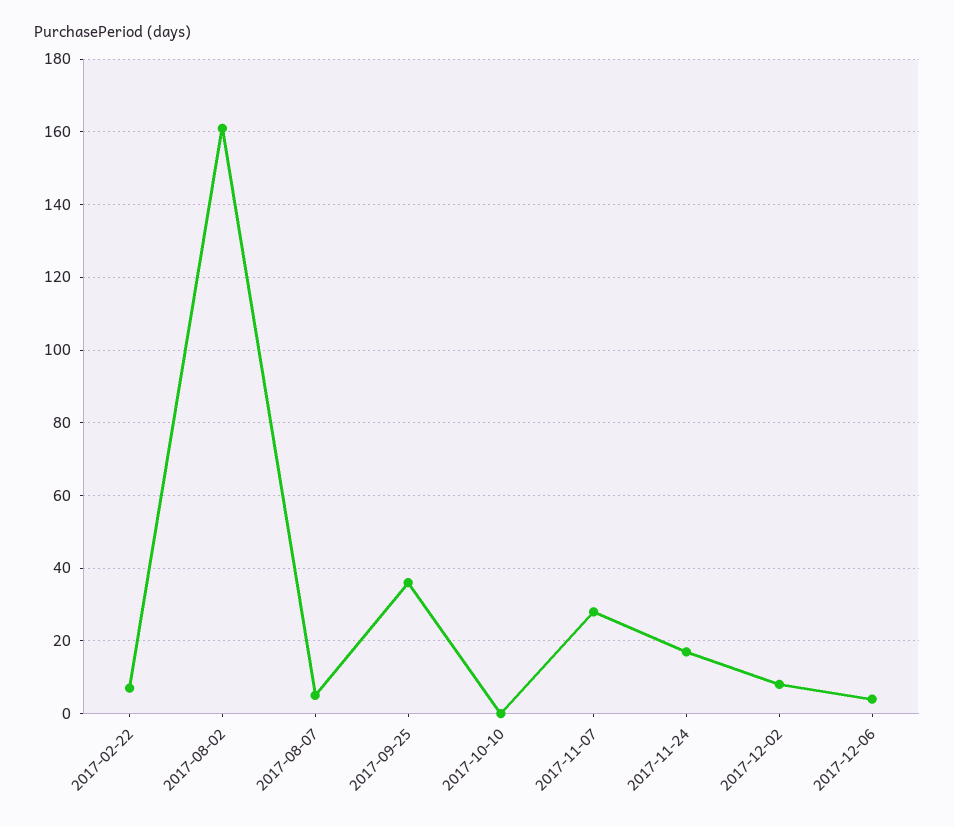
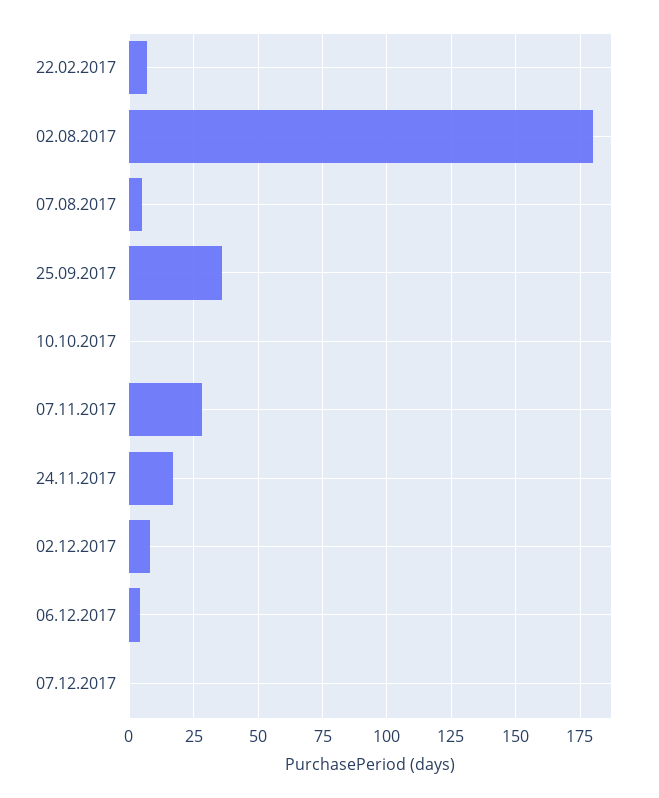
2017-08-02: 160 -> 180
07.12.2017: none -> 0

